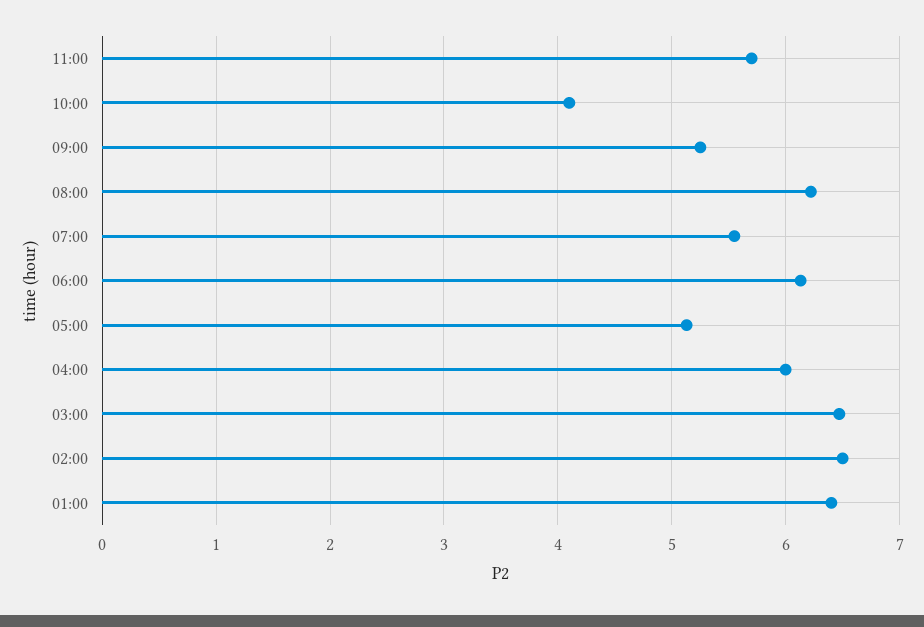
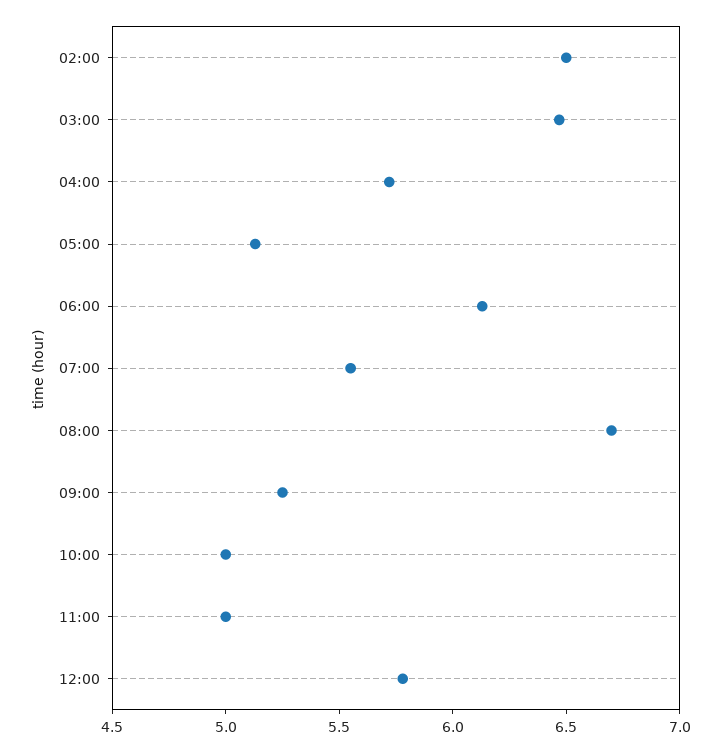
11:00: 5.7 -> 5
10:00: 4.1 -> 5
08:00: 6.2 -> 6.7
04:00: 6 -> 5.7
01:00: 6.4 -> none
12:00: none -> 5.8

